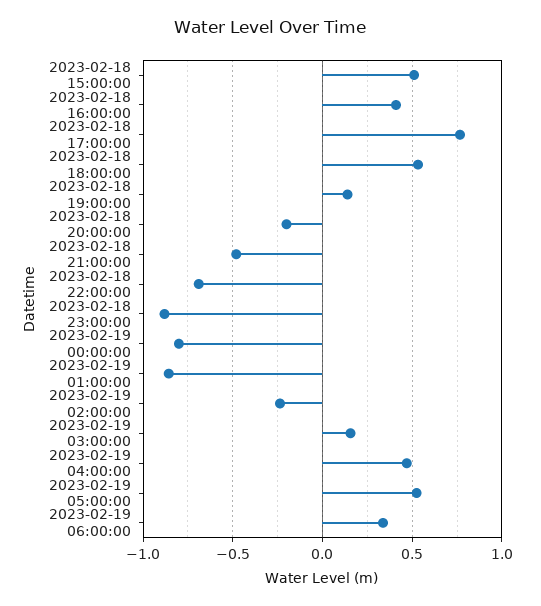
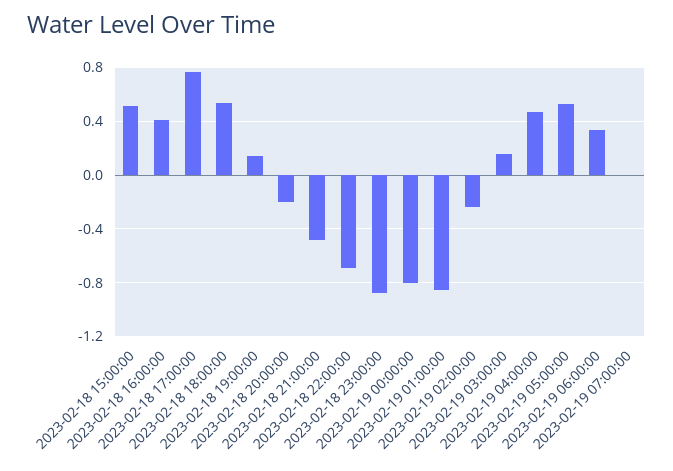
2023-02-19 07:00:00: none -> 0

